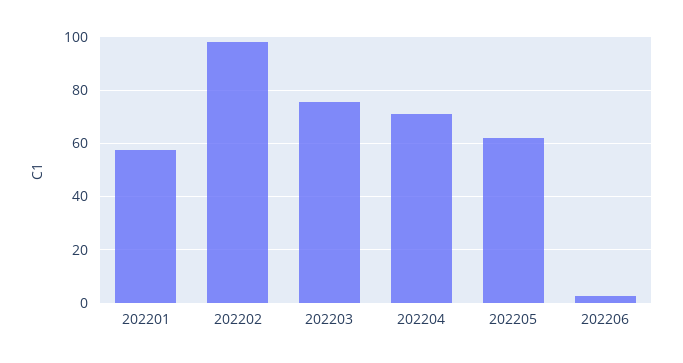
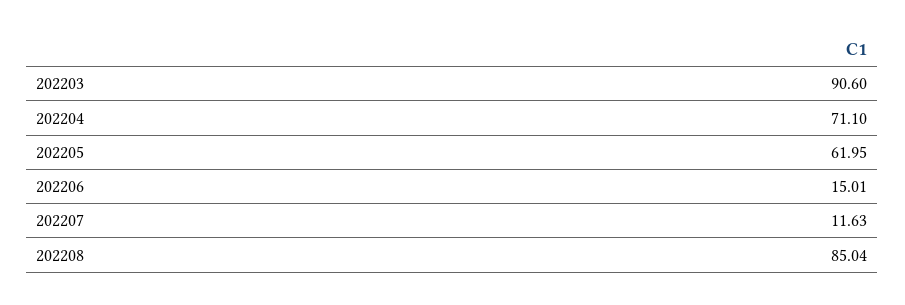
202201: 57.5 -> none
202202: 97.5 -> none
202203: 75 -> 90.6
202206: 2.5 -> 15.01
202207: none -> 11.63
202208: none -> 85.04

